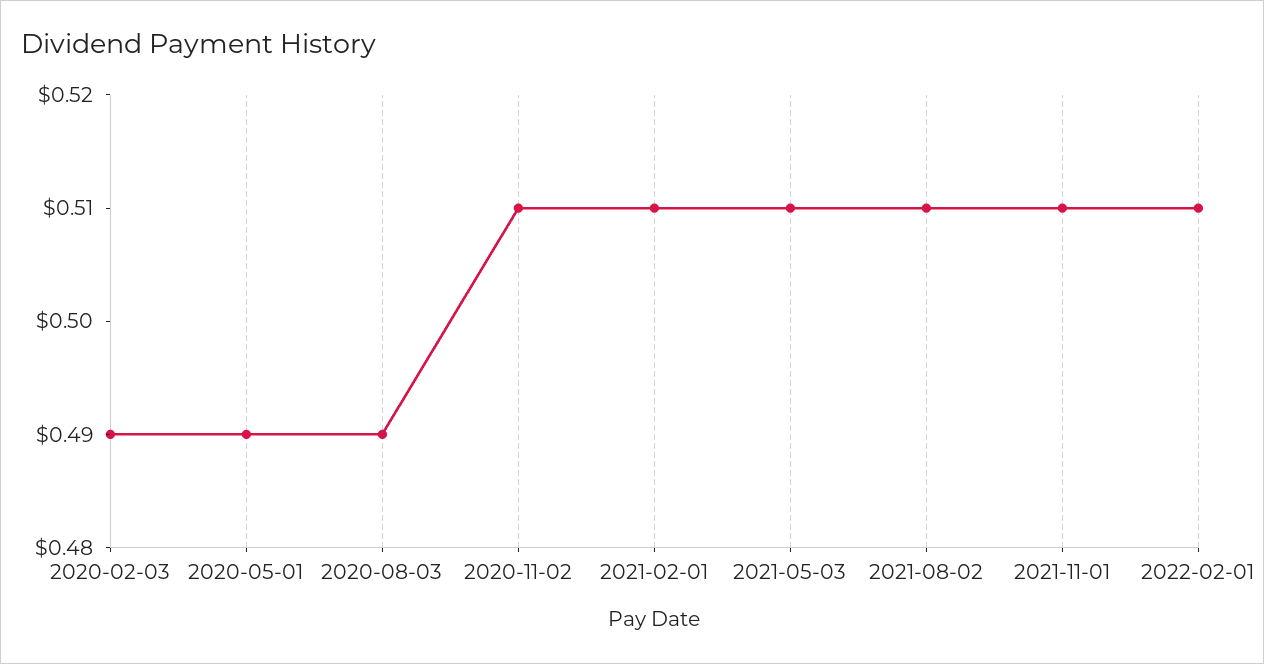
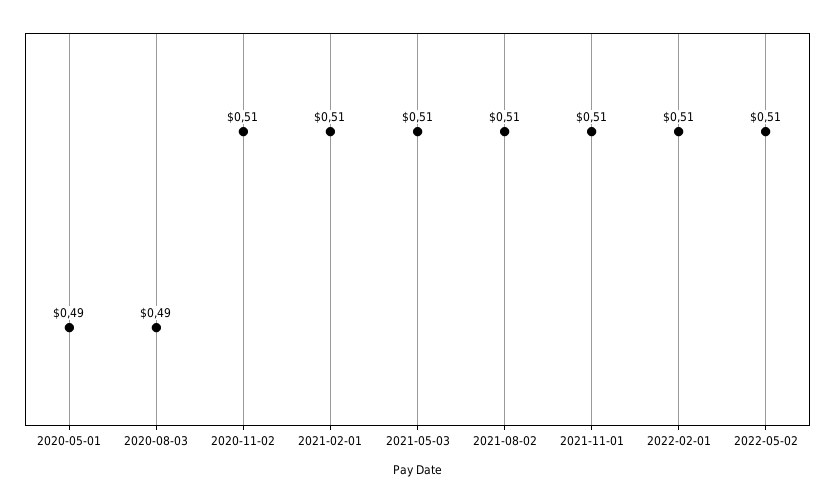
2020-02-03: 0.49 -> none
2022-05-02: none -> 0.51

